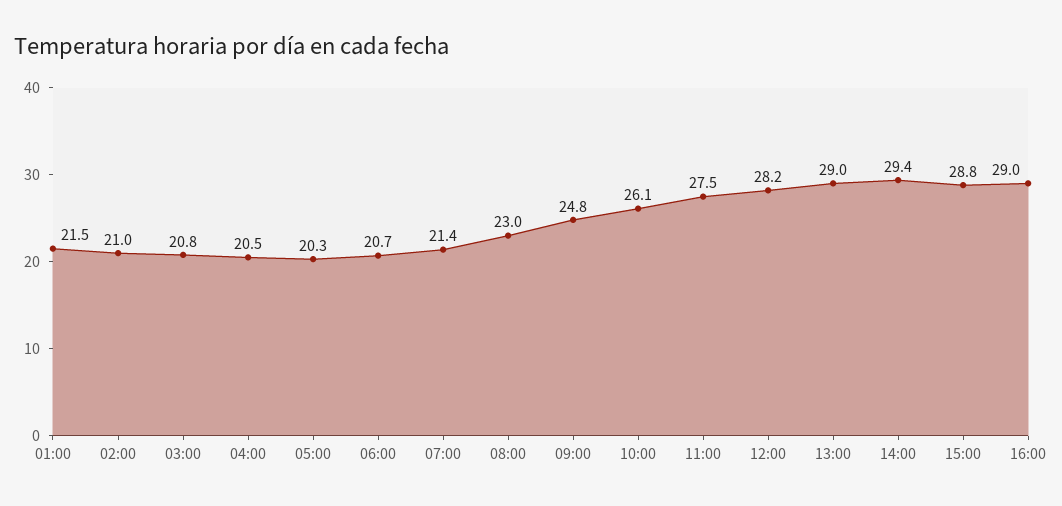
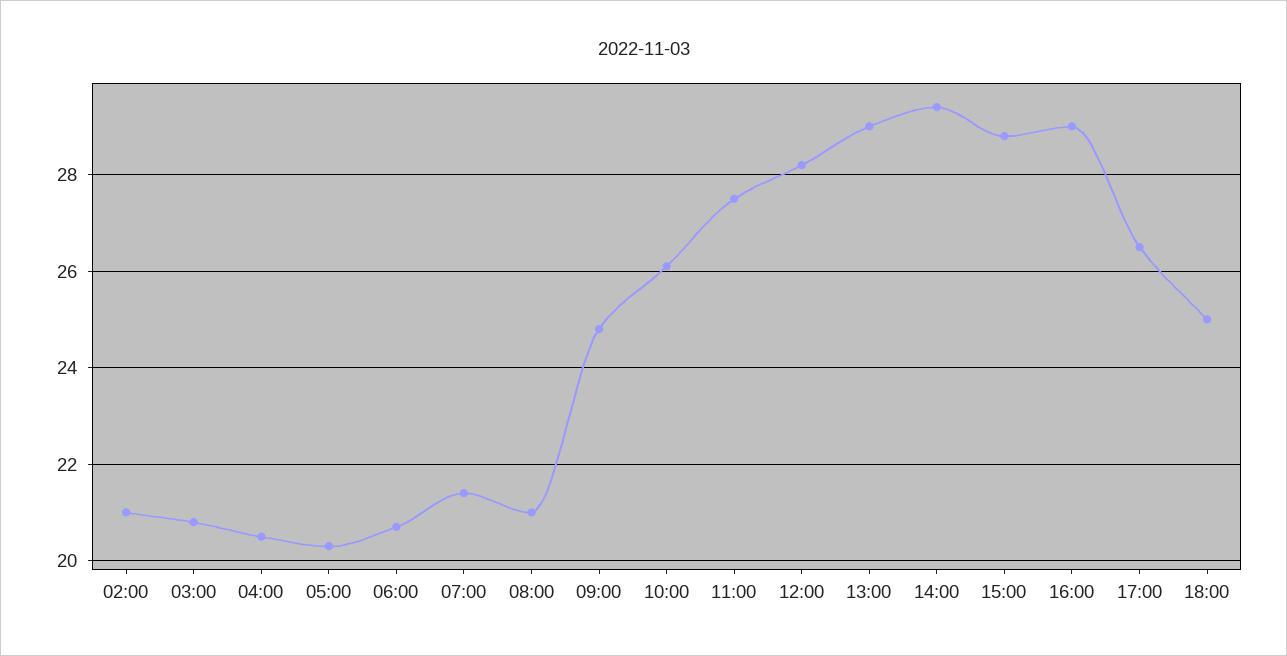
01:00: 21.5 -> none
08:00: 23 -> 21
17:00: none -> 26.5
18:00: none -> 25

